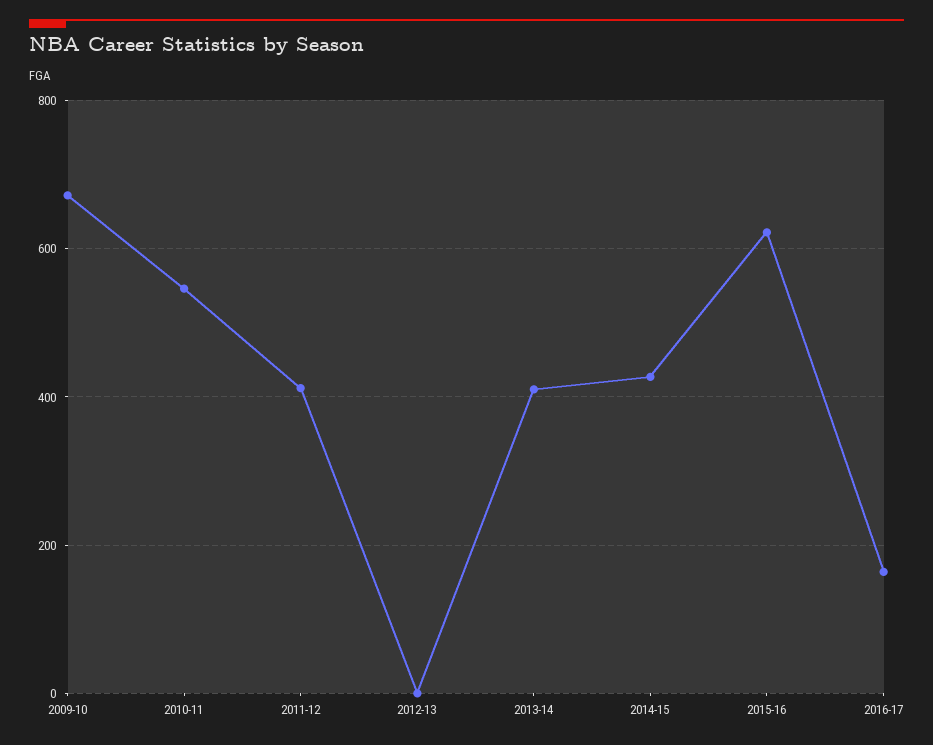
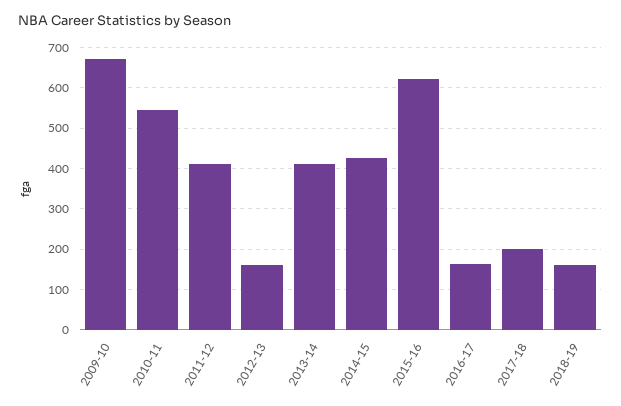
2012-13: 0 -> 160
2017-18: none -> 200
2018-19: none -> 160

